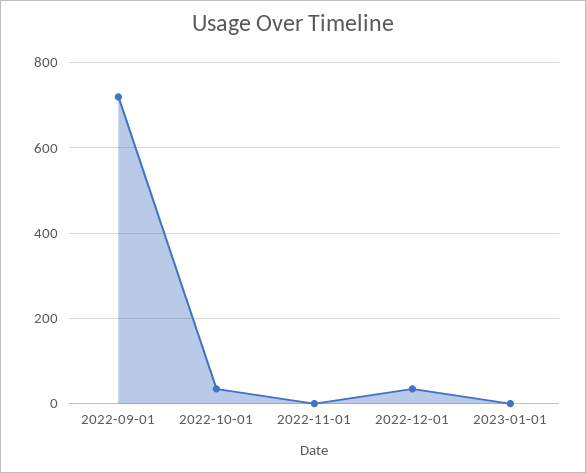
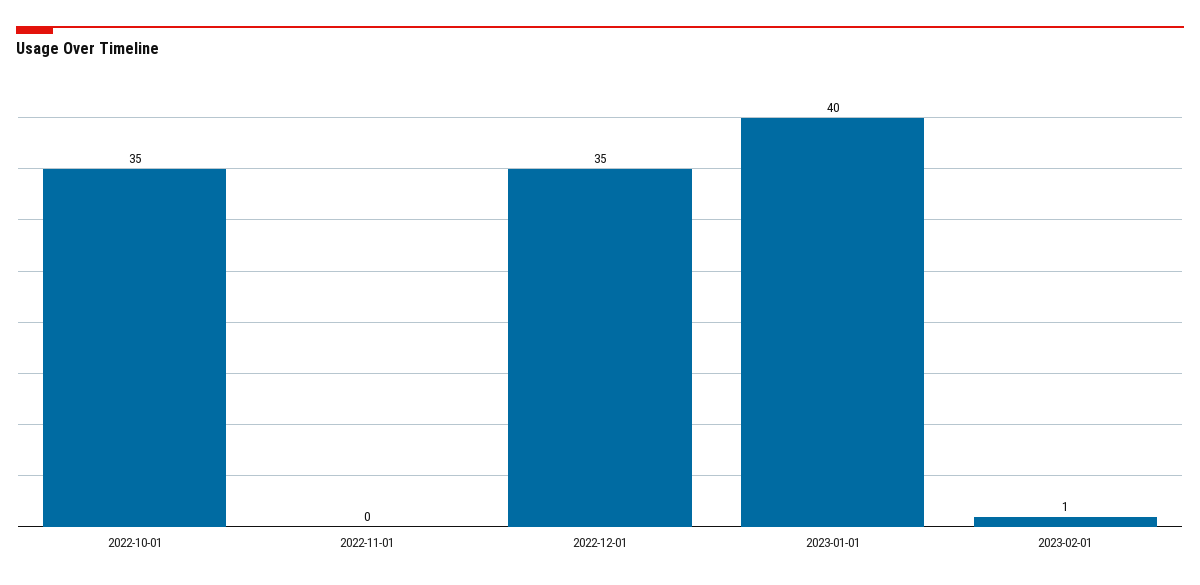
2022-09-01: 720 -> none
2023-01-01: 0 -> 40
2023-02-01: none -> 1

